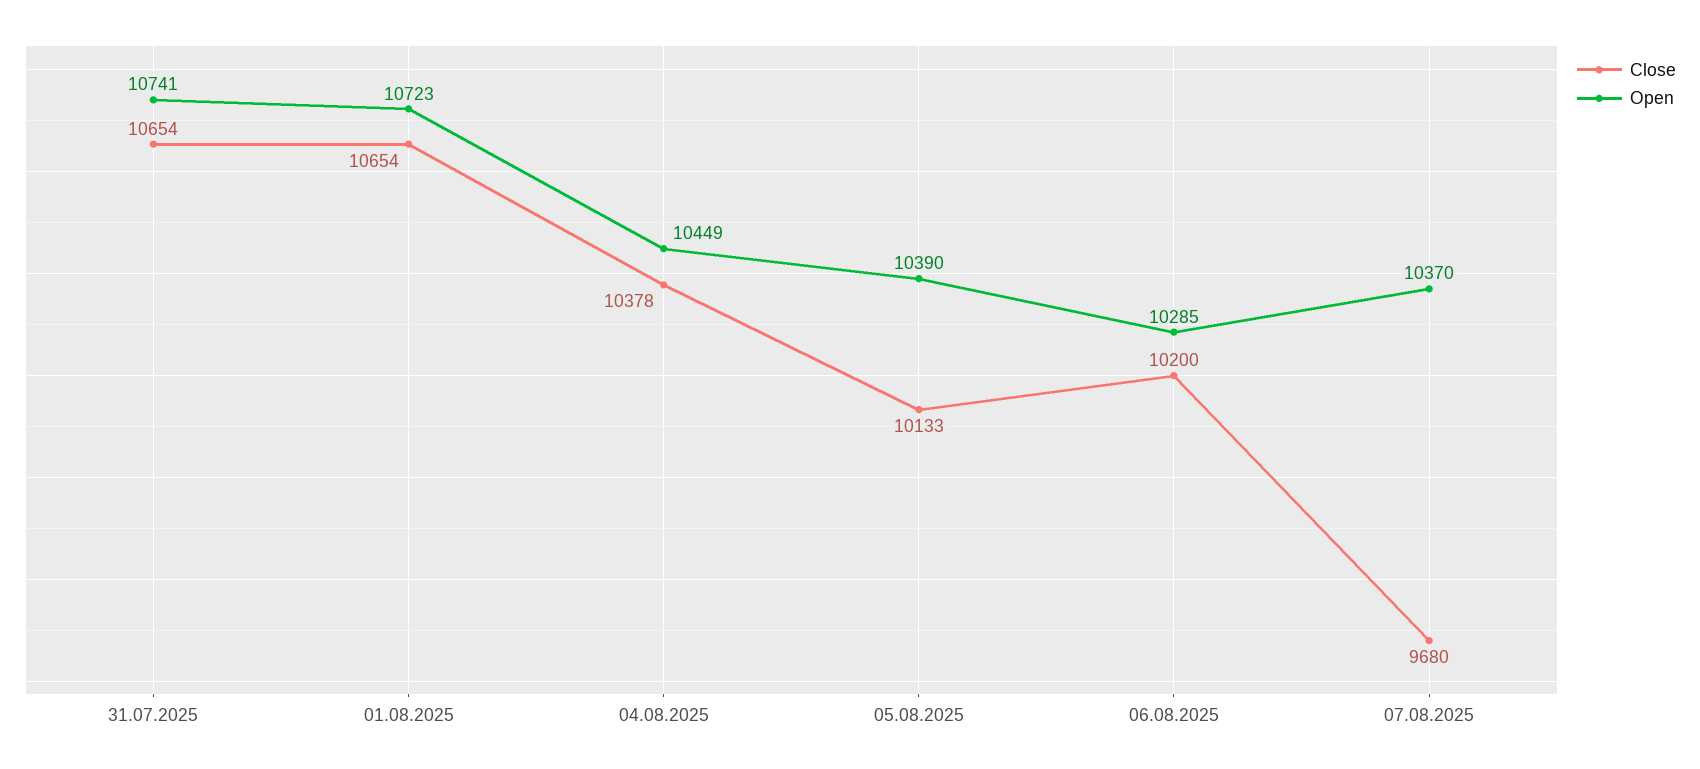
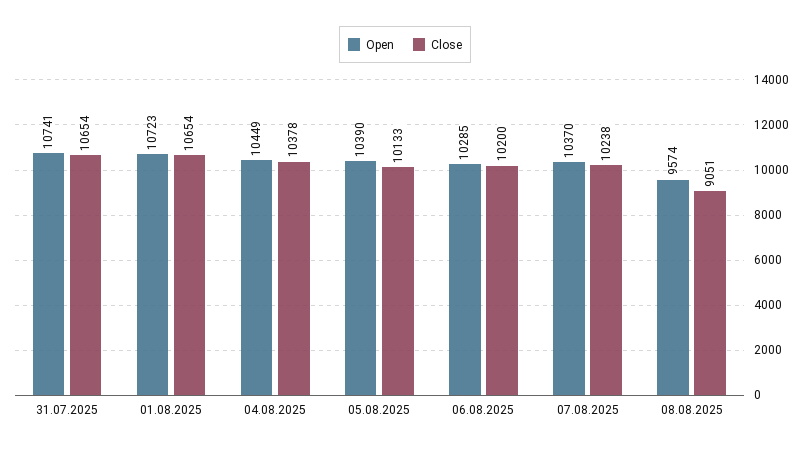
Close, 07.08.2025: 9680 -> 10238
Open, 08.08.2025: none -> 9574
Close, 08.08.2025: none -> 9051

